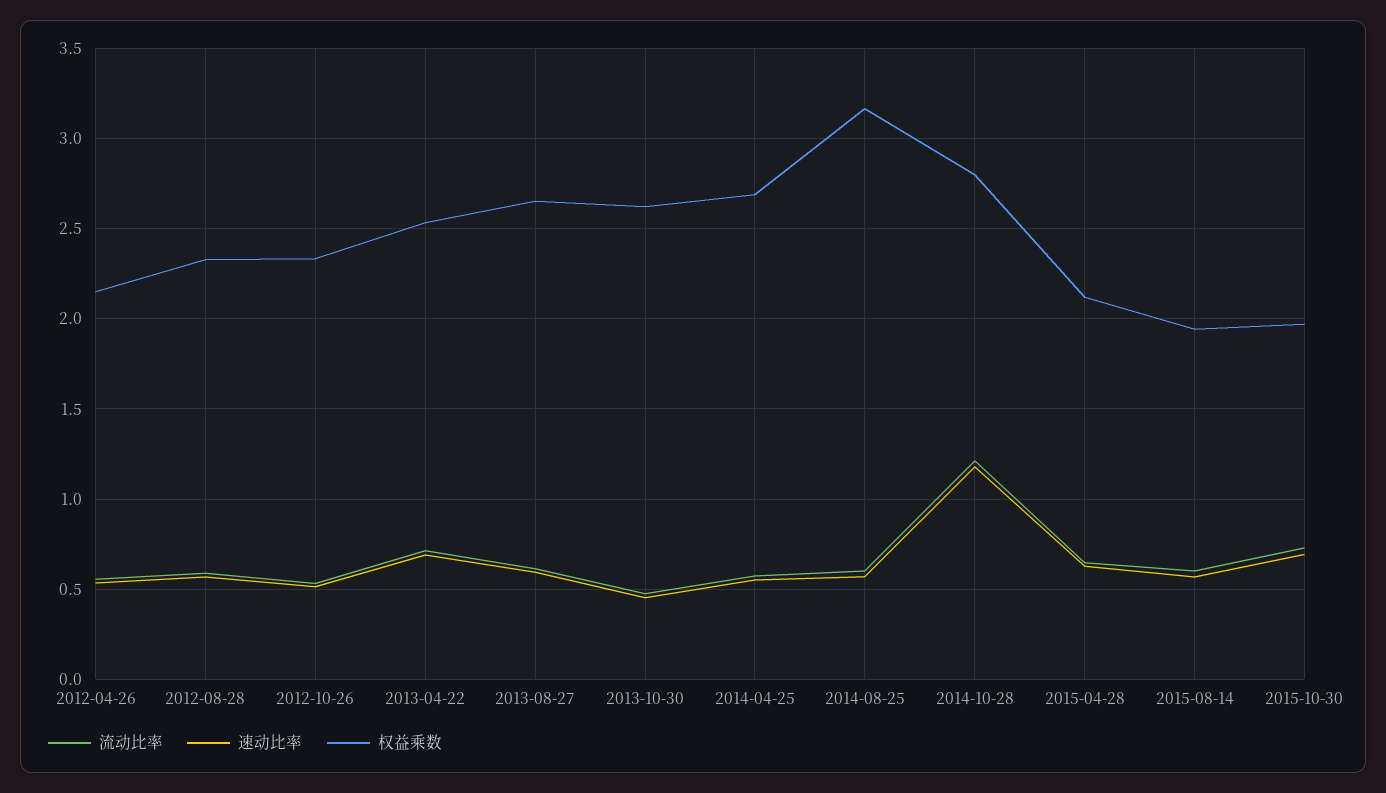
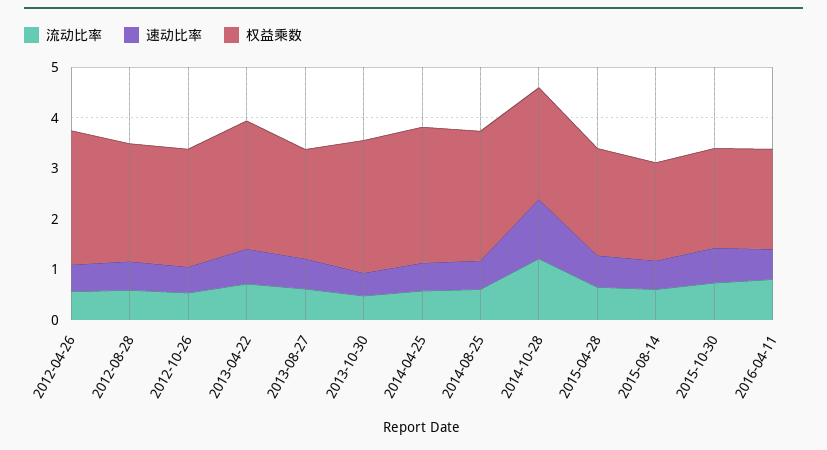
权益乘数, 2012-04-26: 2.15 -> 2.6
权益乘数, 2013-08-27: 2.65 -> 2.2
权益乘数, 2014-08-25: 3.15 -> 2.6
权益乘数, 2014-10-28: 2.8 -> 2.2
流动比率, 2016-04-11: none -> 0.8
速动比率, 2016-04-11: none -> 0.6
权益乘数, 2016-04-11: none -> 2

